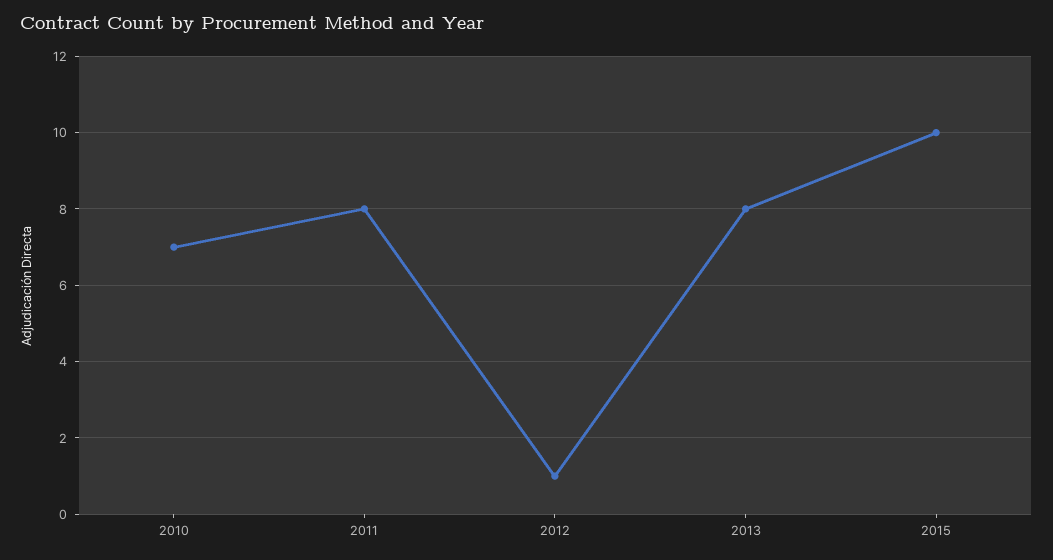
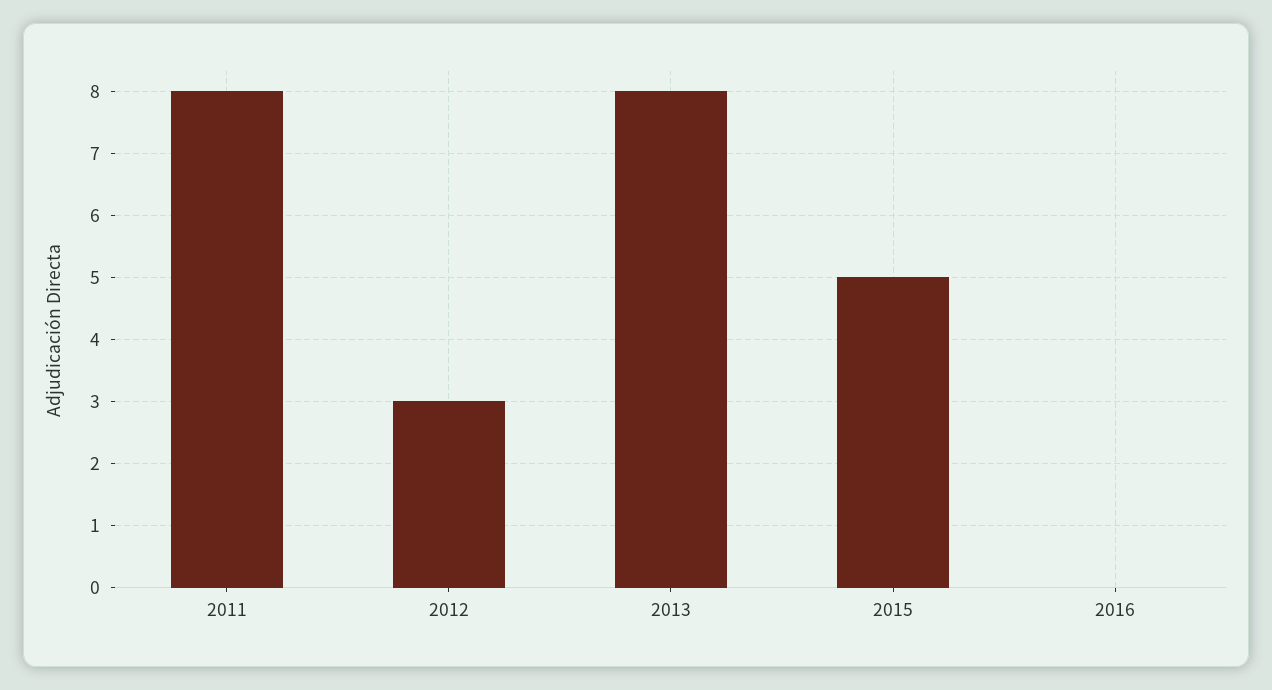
2010: 7 -> none
2012: 1 -> 3
2015: 10 -> 5
2016: none -> 0

